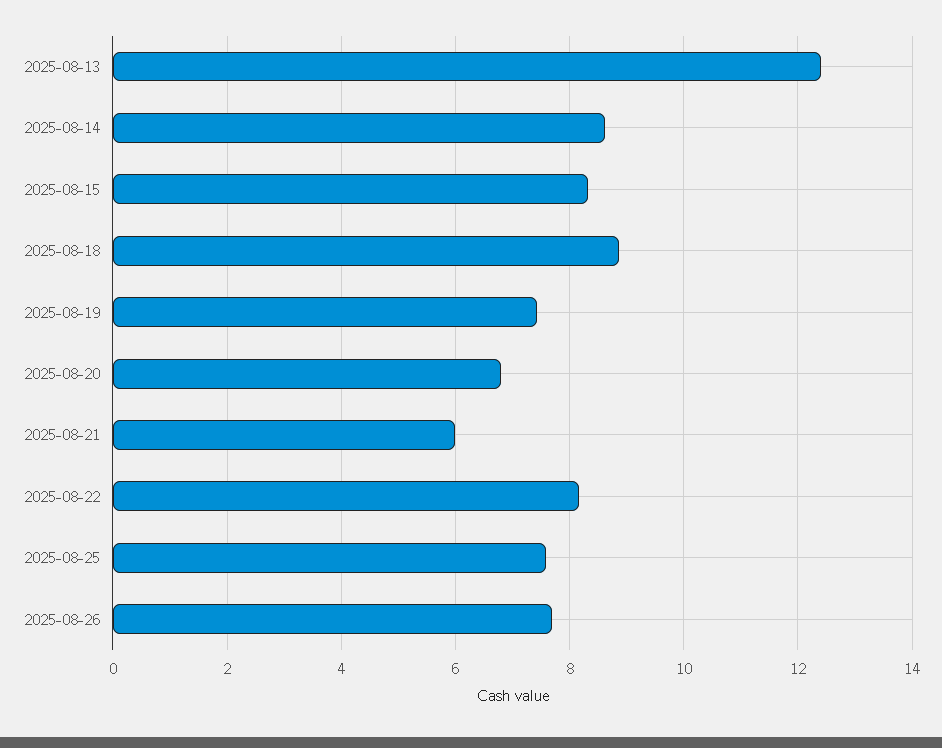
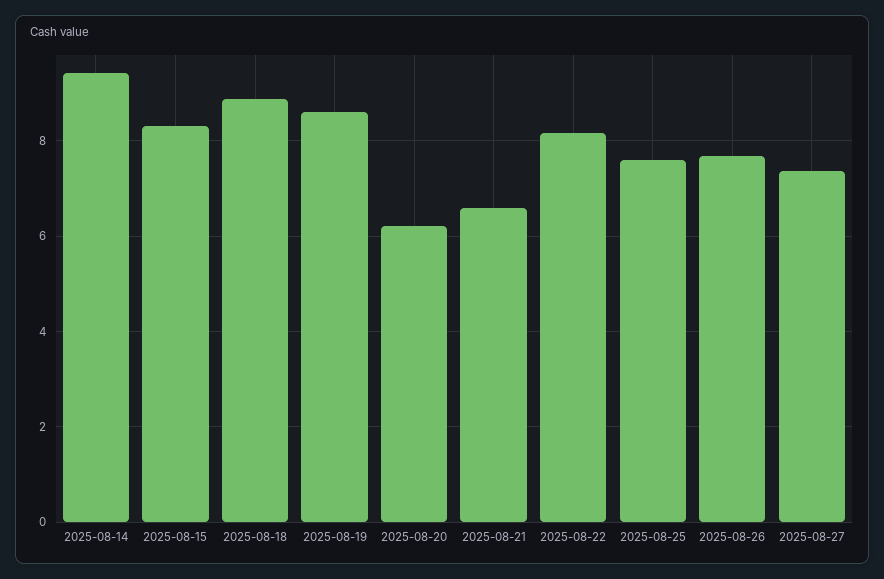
2025-08-13: 12.4 -> none
2025-08-14: 8.6 -> 9.4
2025-08-19: 7.4 -> 8.6
2025-08-20: 6.8 -> 6.2
2025-08-21: 6 -> 6.6
2025-08-27: none -> 7.4

